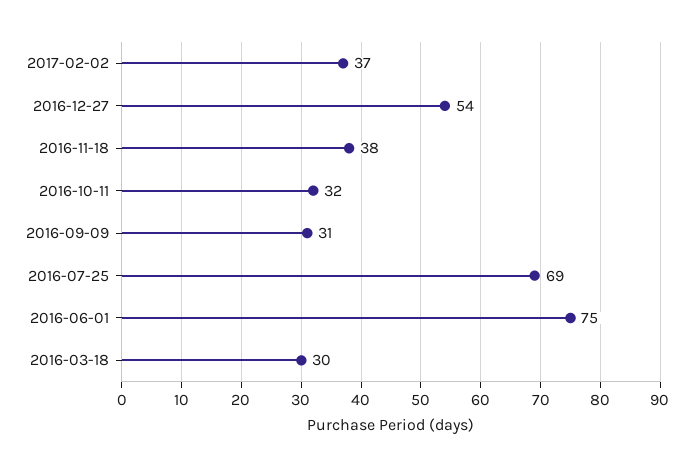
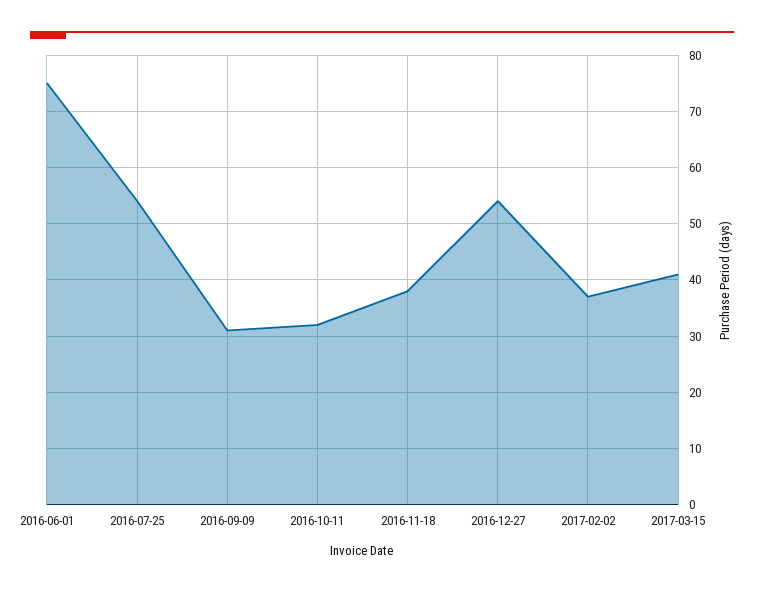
2016-07-25: 69 -> 55
2016-03-18: 30 -> none
2017-03-15: none -> 40

